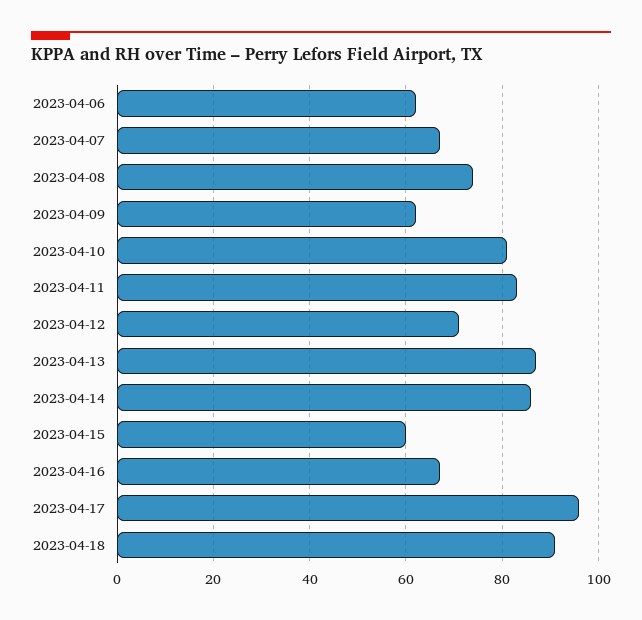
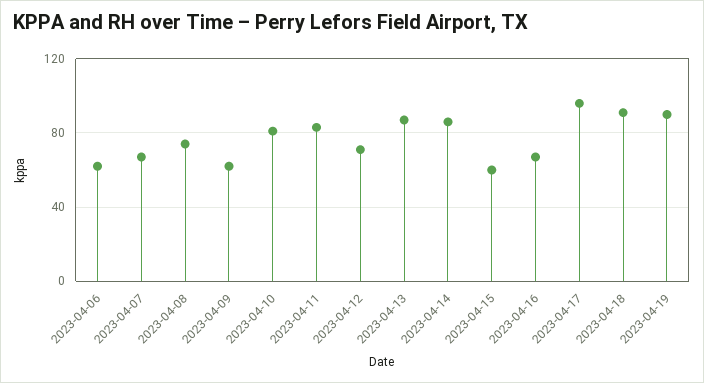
2023-04-19: none -> 90

